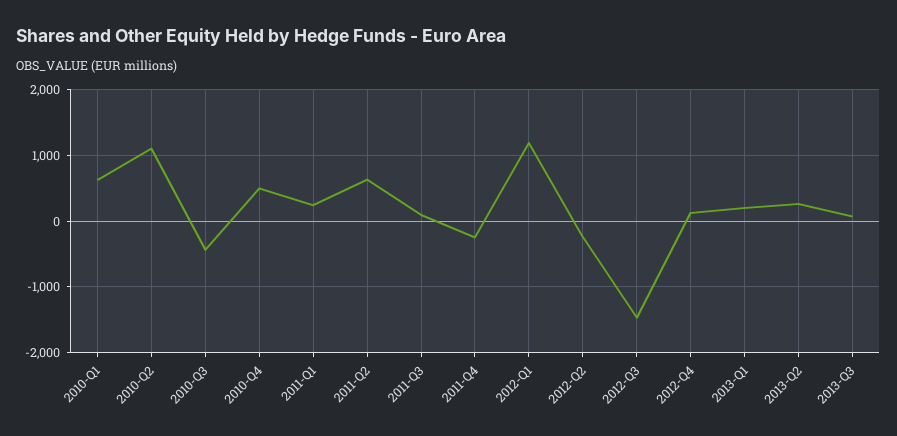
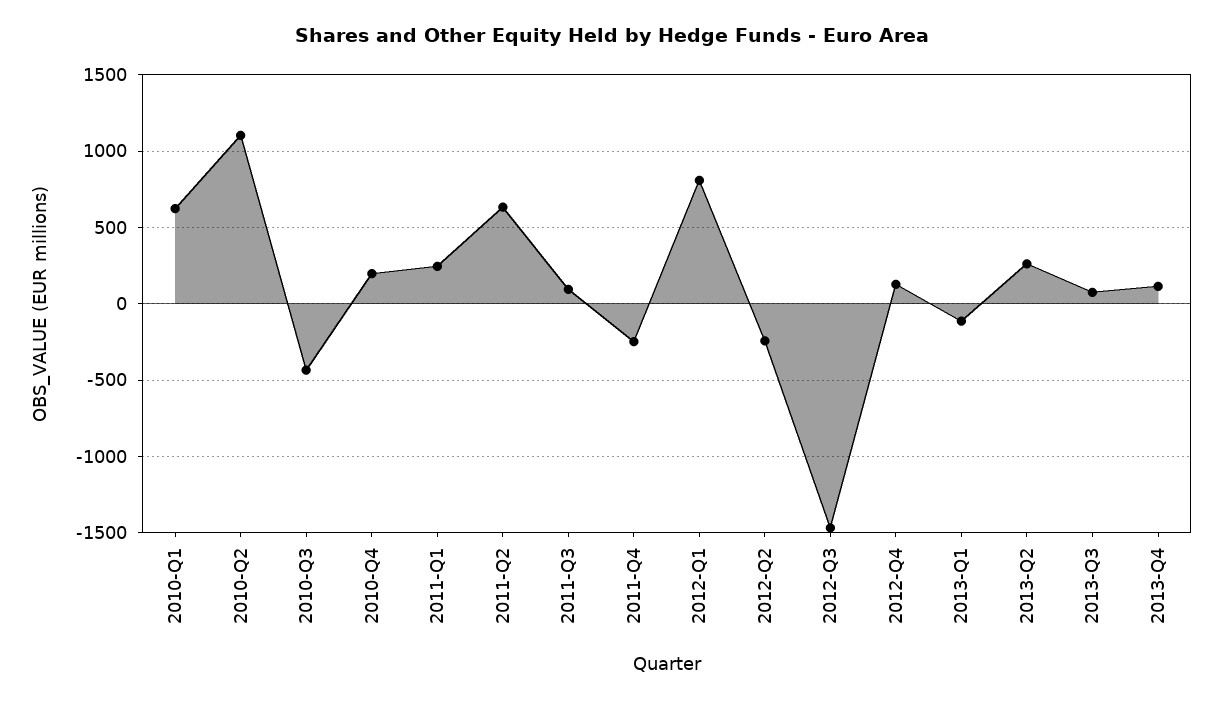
2010-Q4: 500 -> 200
2012-Q1: 1200 -> 800
2013-Q1: 200 -> -100
2013-Q4: none -> 100

